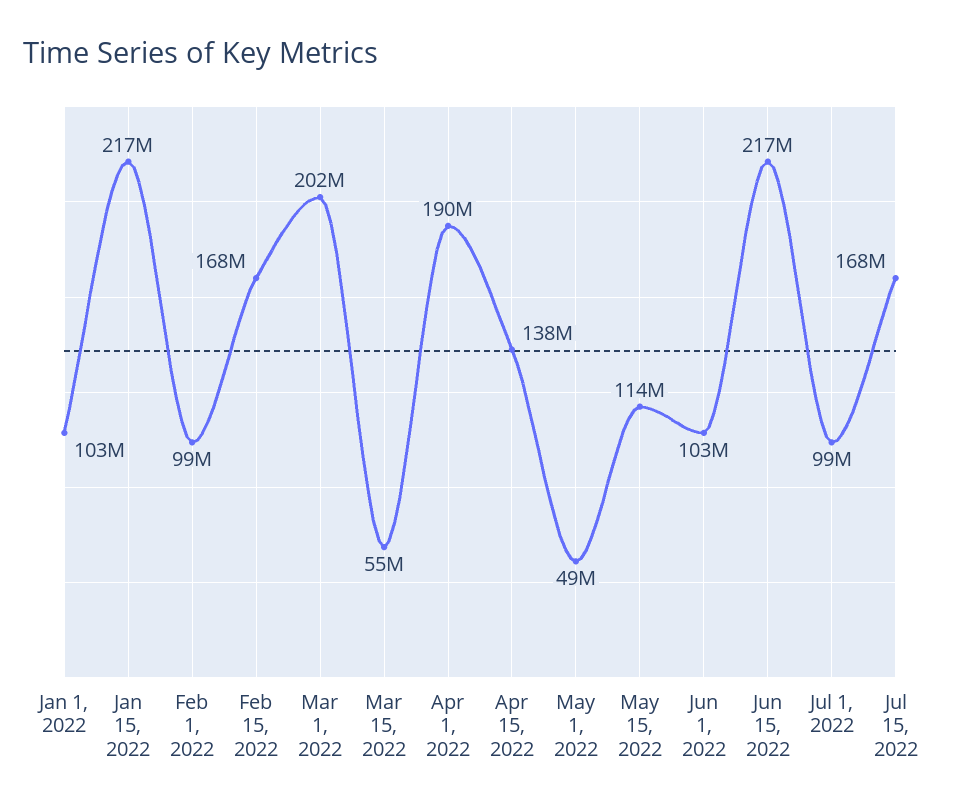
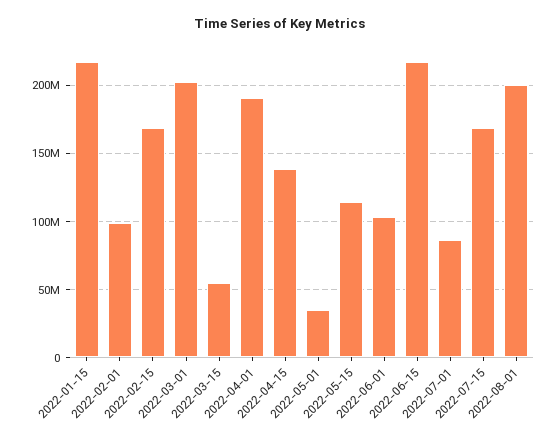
Jan 1, 2022: 103000000 -> none
May 1, 2022: 49000000 -> 35000000
Jul 1, 2022: 99000000 -> 85000000
2022-08-01: none -> 200000000

